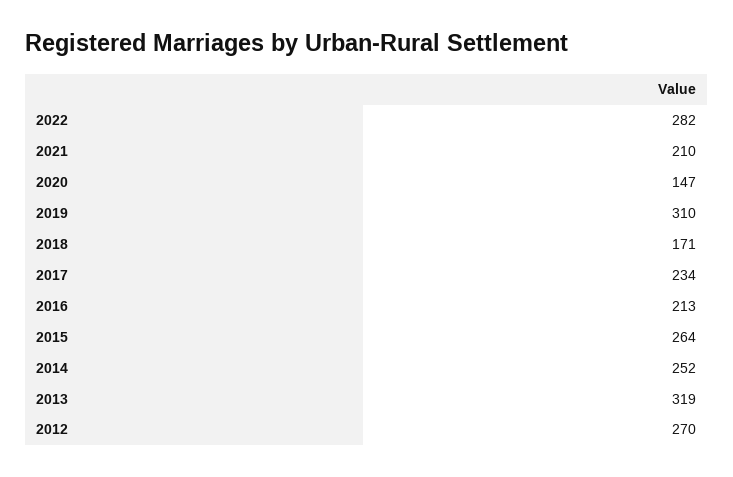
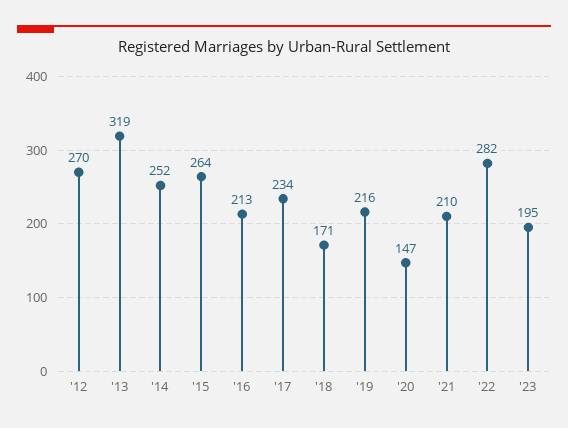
2019: 310 -> 216
'23: none -> 195

